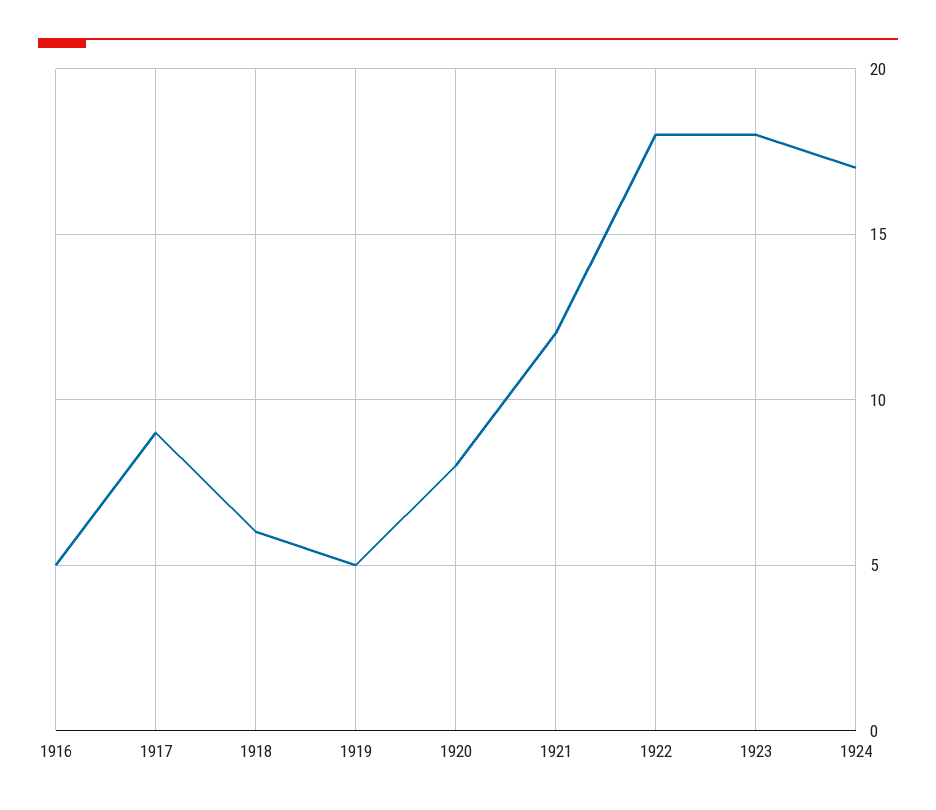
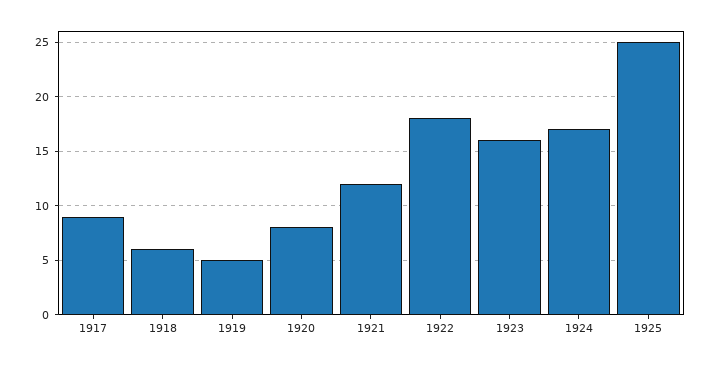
1916: 5 -> none
1923: 18 -> 16
1925: none -> 25

